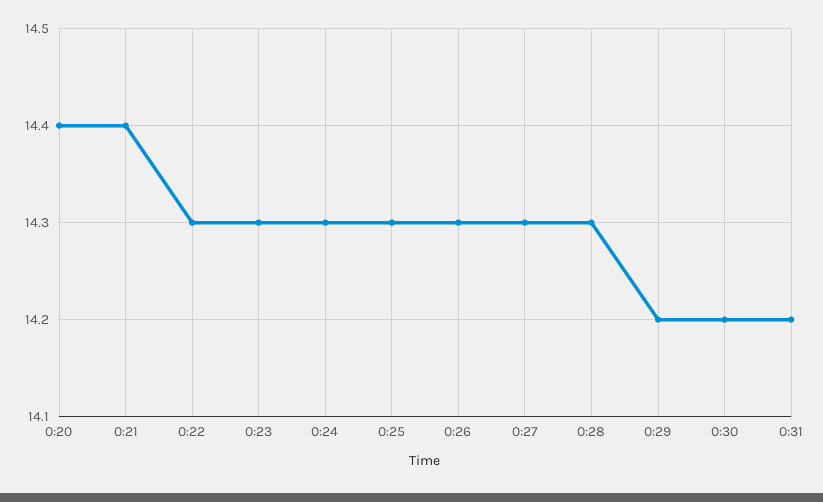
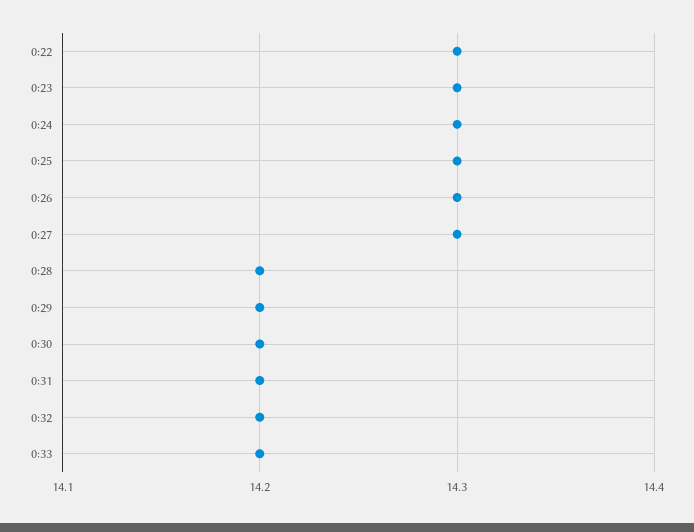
0:20: 14.4 -> none
0:21: 14.4 -> none
0:28: 14.3 -> 14.2
0:32: none -> 14.2
0:33: none -> 14.2

